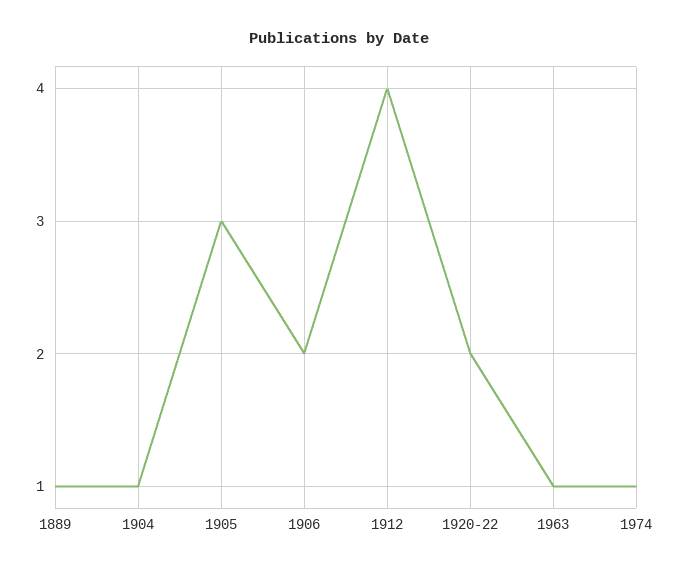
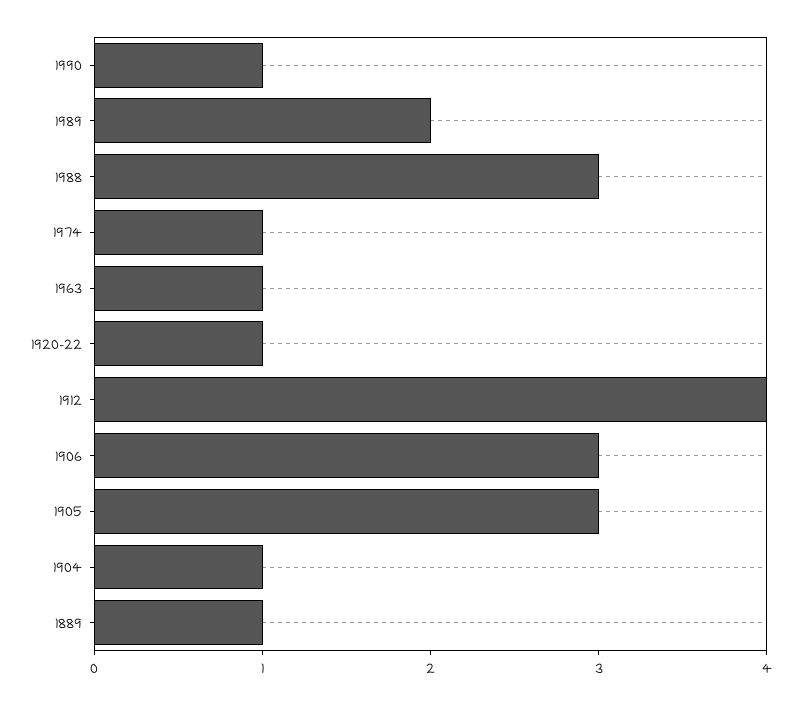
1906: 2 -> 3
1920-22: 2 -> 1
1990: none -> 1
1989: none -> 2
1988: none -> 3

